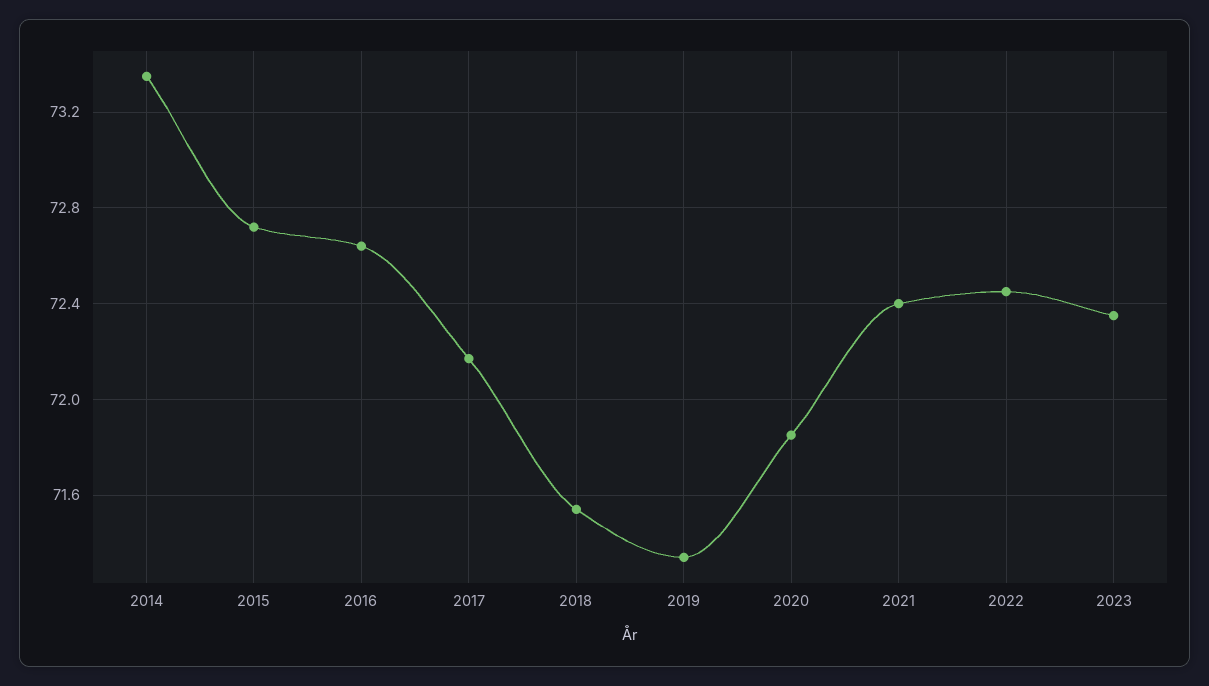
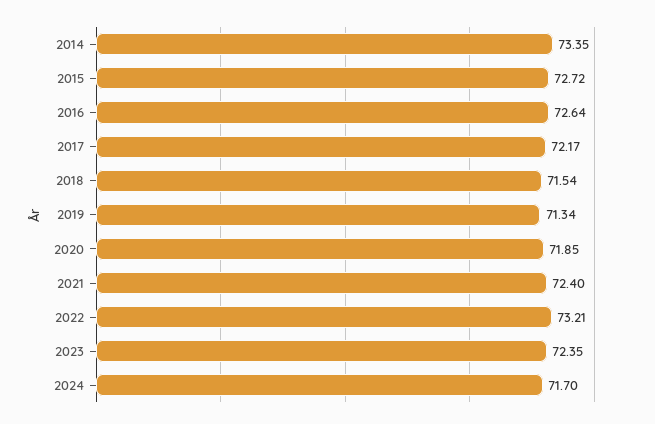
2022: 72.45 -> 73.21
2024: none -> 71.7

